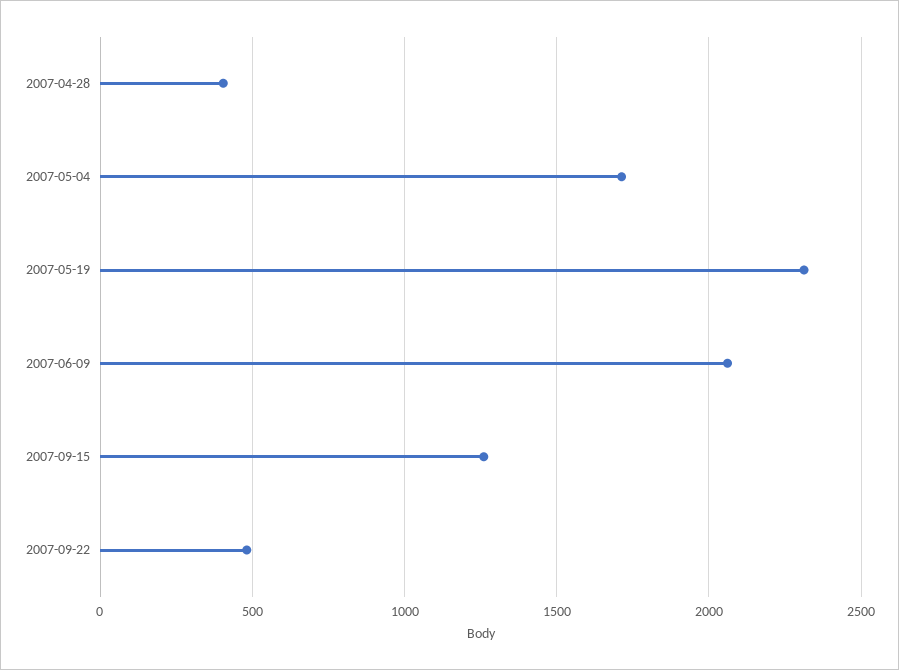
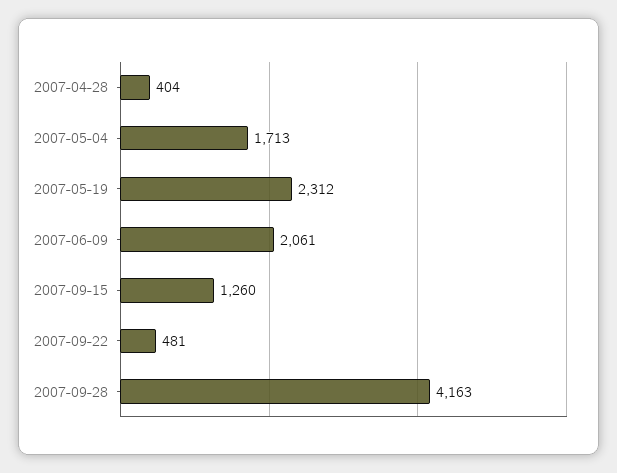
2007-09-28: none -> 4163

